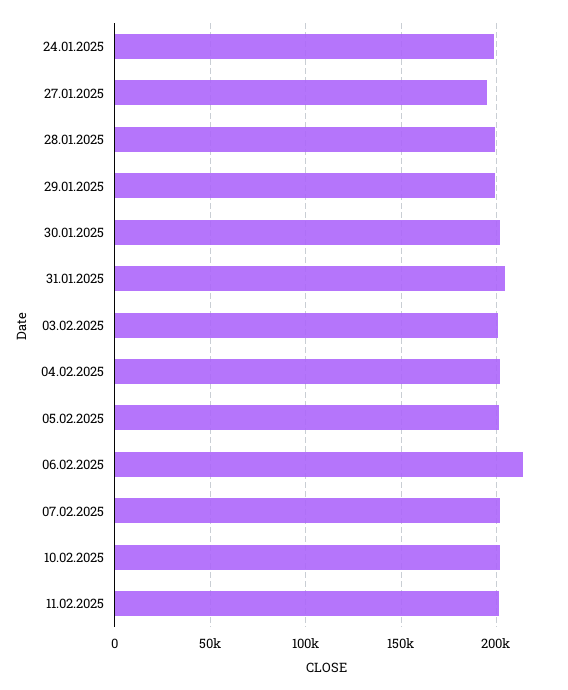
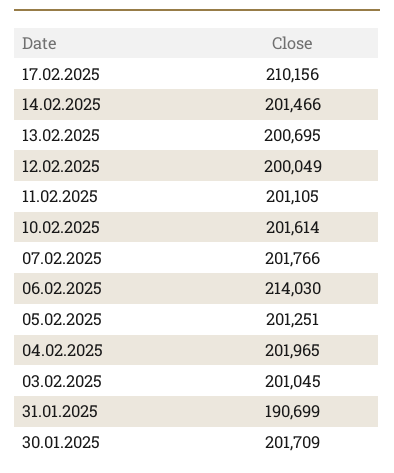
24.01.2025: 200000 -> none
27.01.2025: 195000 -> none
28.01.2025: 200000 -> none
29.01.2025: 200000 -> none
31.01.2025: 205000 -> 190699
17.02.2025: none -> 210156
14.02.2025: none -> 201466
13.02.2025: none -> 200695
12.02.2025: none -> 200049

